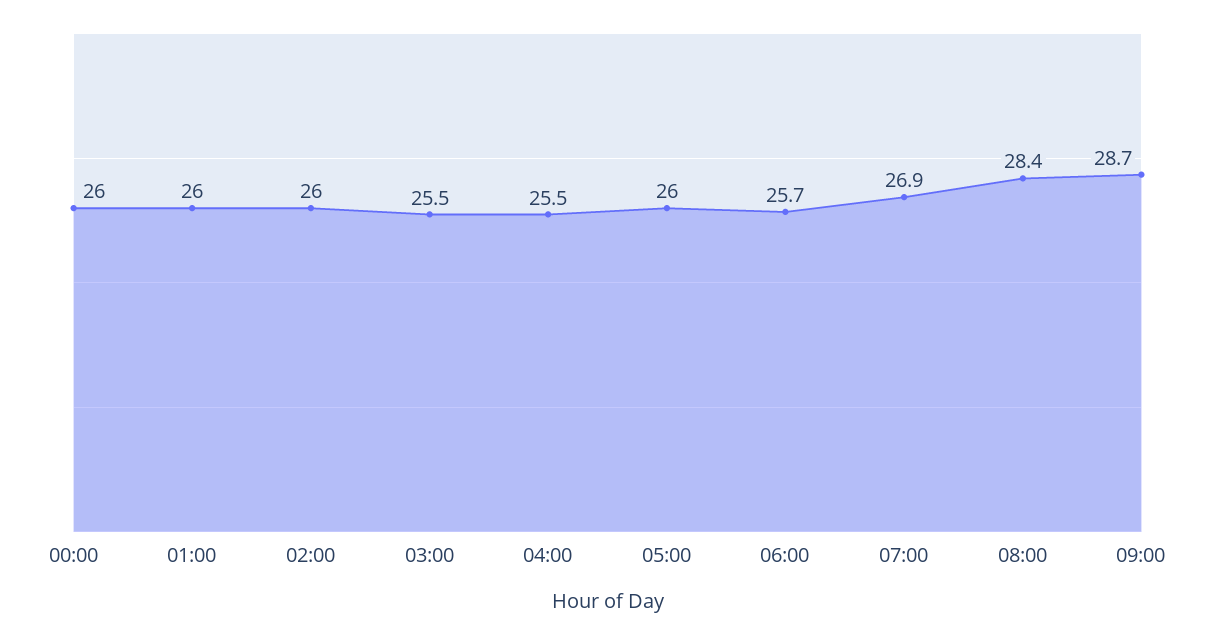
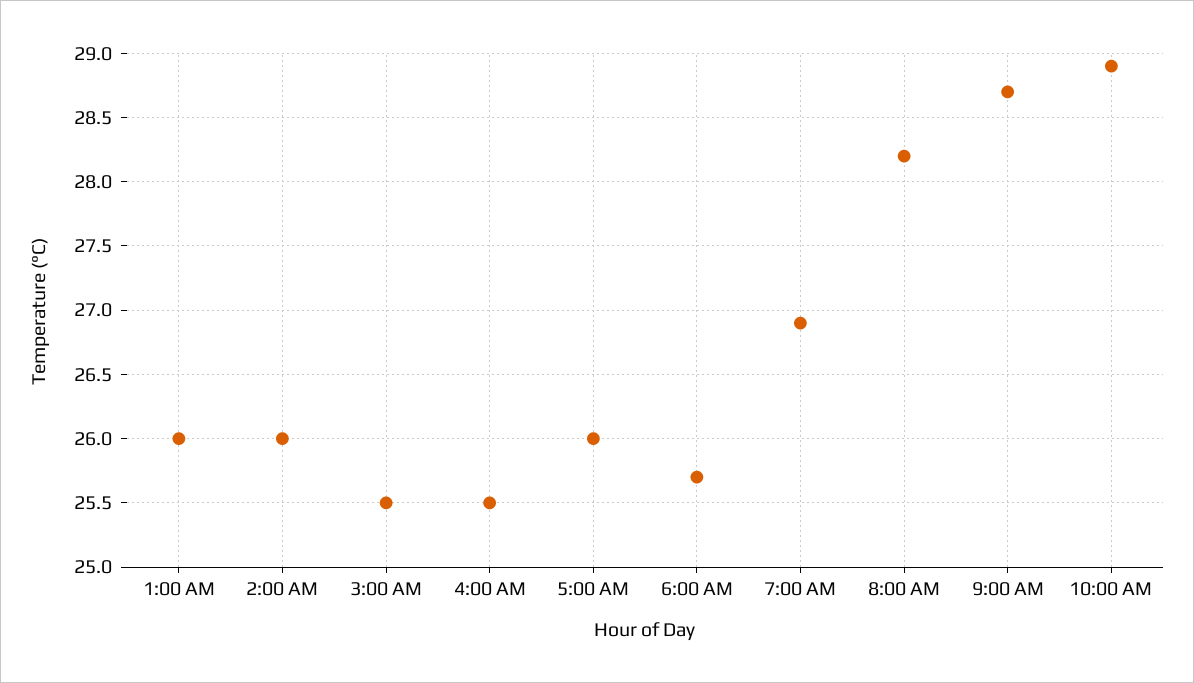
00:00: 26 -> none
08:00: 28.4 -> 28.2
10:00 AM: none -> 28.9

